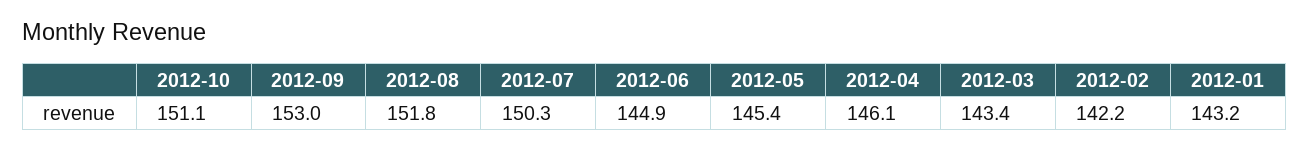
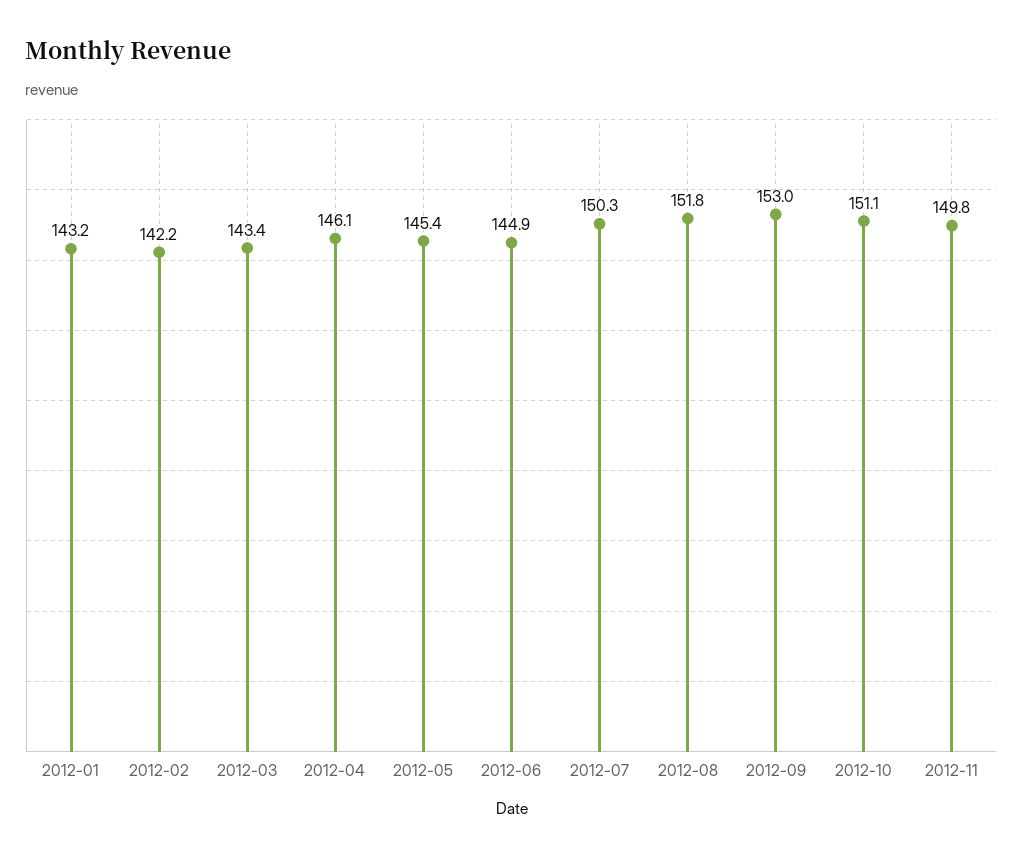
2012-11: none -> 149.8

